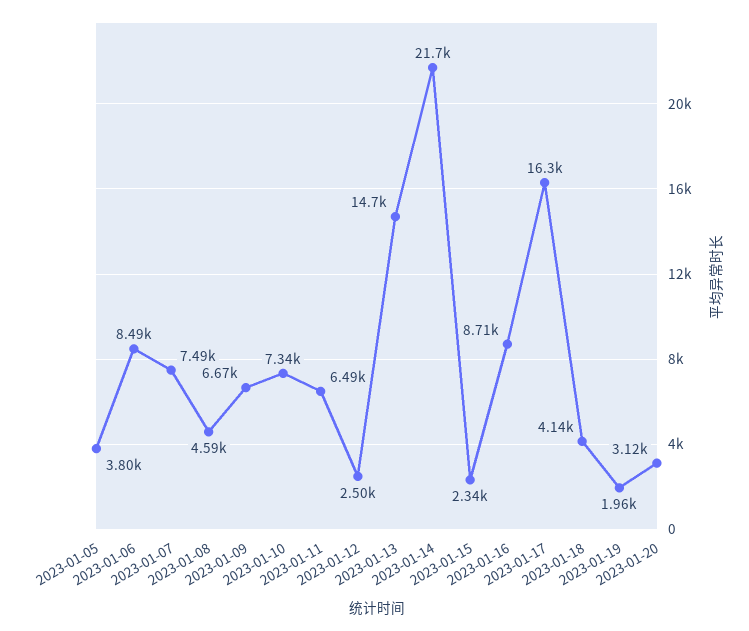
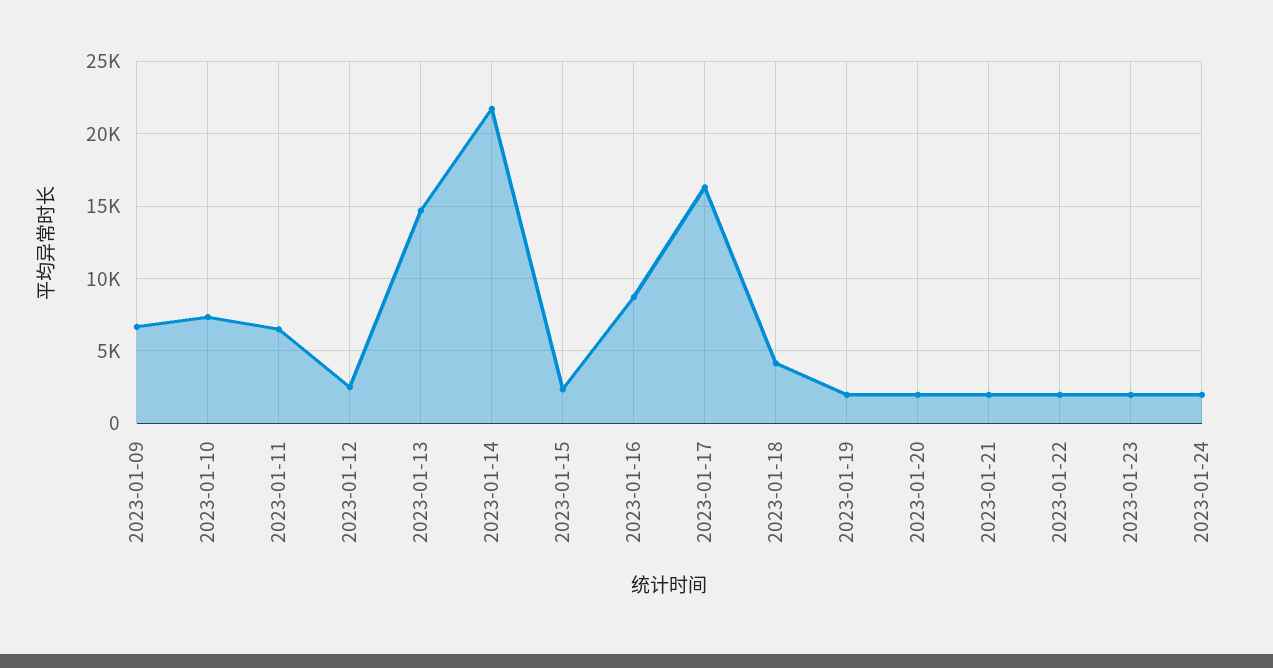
2023-01-05: 3800 -> none
2023-01-06: 8490 -> none
2023-01-07: 7490 -> none
2023-01-08: 4590 -> none
2023-01-20: 3120 -> 2000
2023-01-21: none -> 2000
2023-01-22: none -> 2000
2023-01-23: none -> 2000
2023-01-24: none -> 2000

